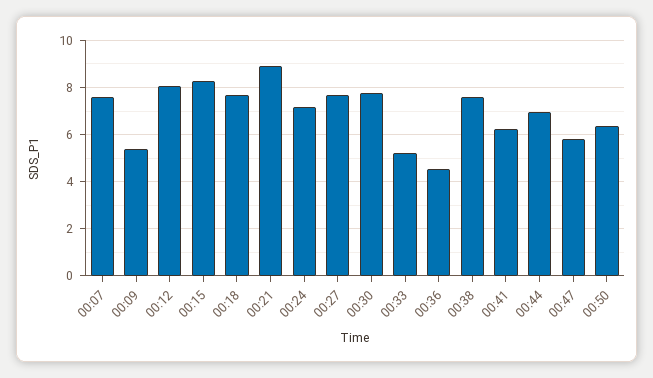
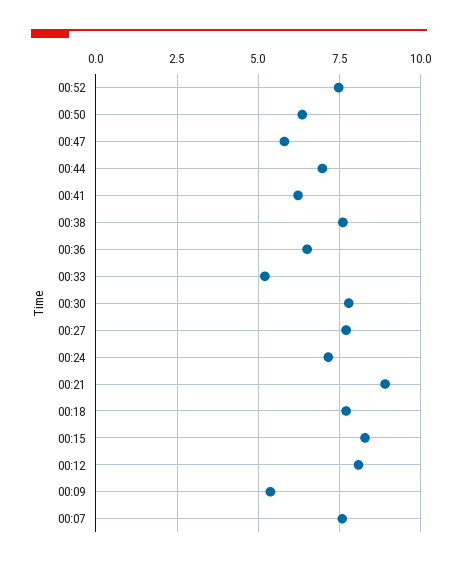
00:36: 4.5 -> 6.5
00:52: none -> 7.5

